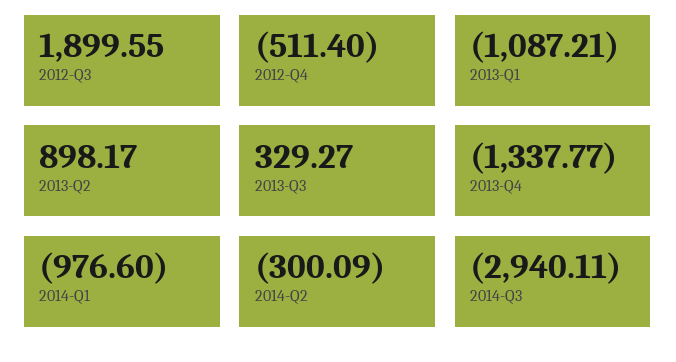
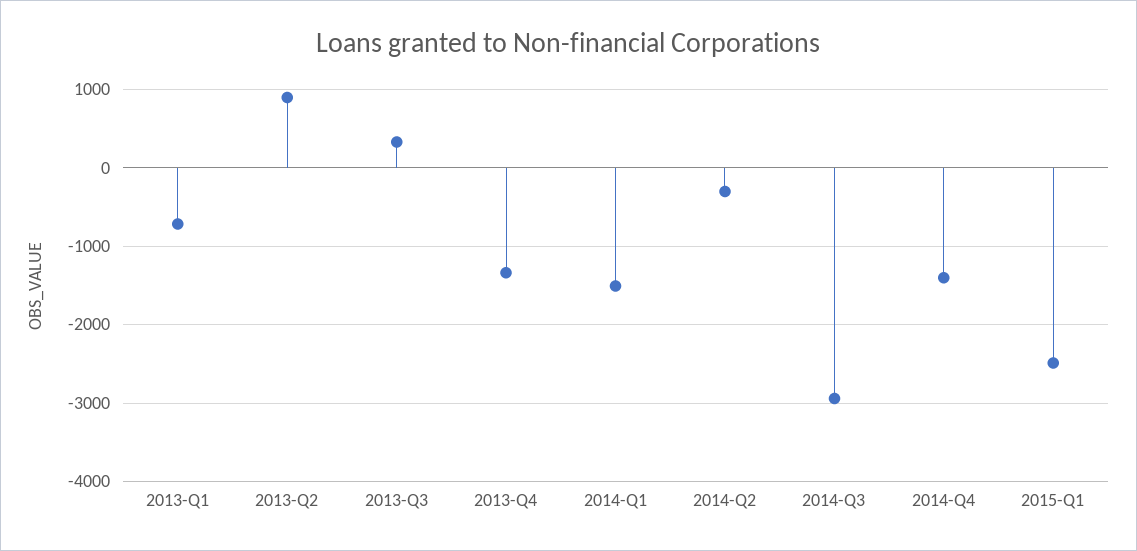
2012-Q3: 1899.55 -> none
2012-Q4: -511.4 -> none
2013-Q1: -1087.21 -> -700
2014-Q1: -976.6 -> -1500
2014-Q4: none -> -1400
2015-Q1: none -> -2500

